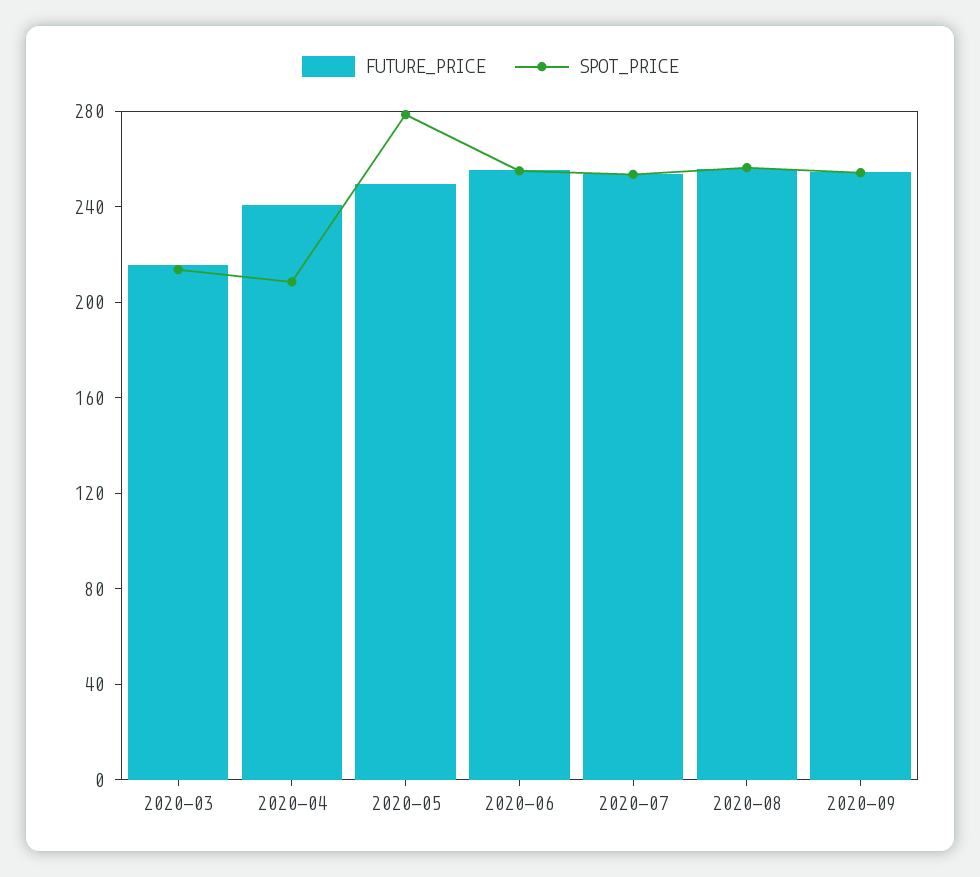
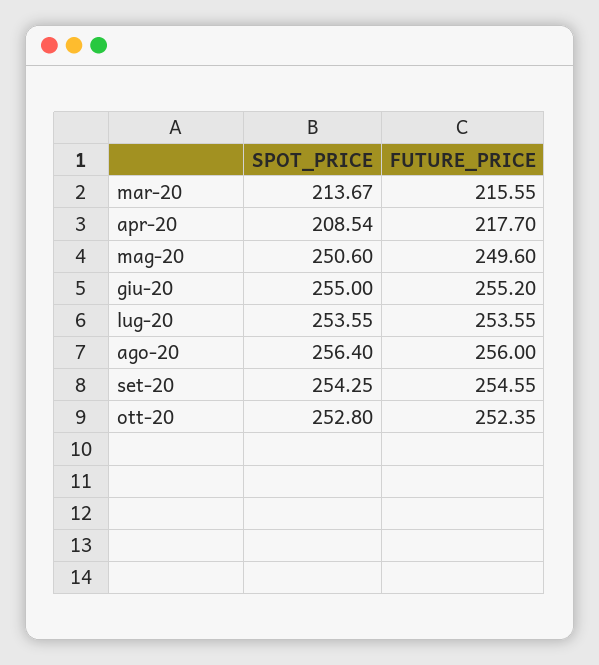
FUTURE_PRICE, 2020-04: 240 -> 217.7
SPOT_PRICE, 2020-05: 280 -> 250.6
SPOT_PRICE, ott-20: none -> 252.8
FUTURE_PRICE, ott-20: none -> 252.35

